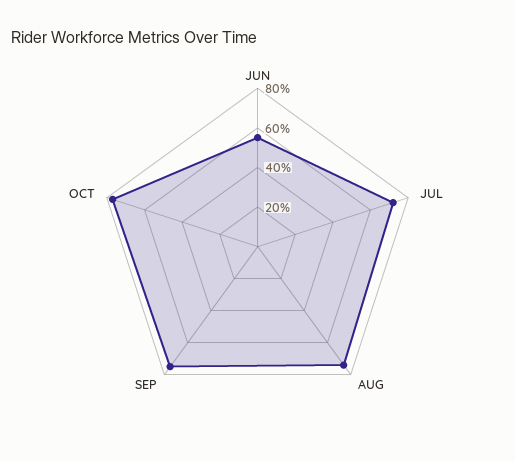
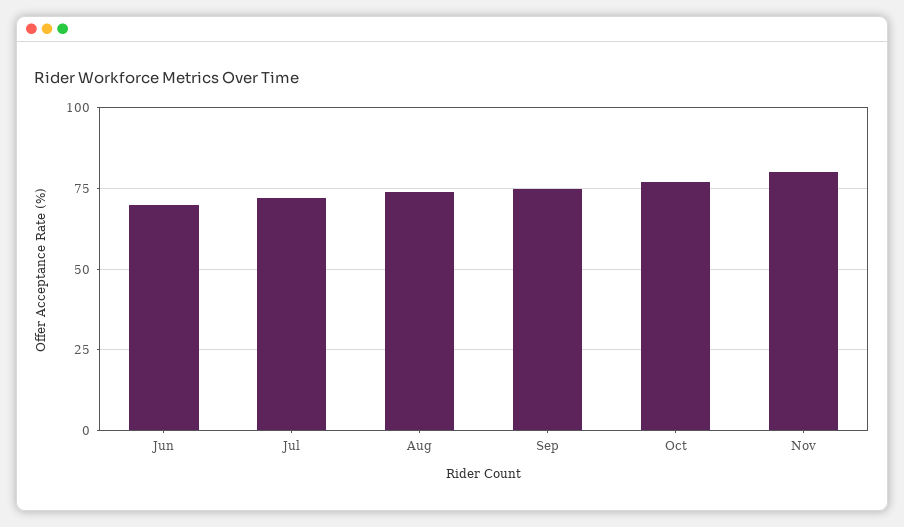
JUN: 55 -> 70
Nov: none -> 80

